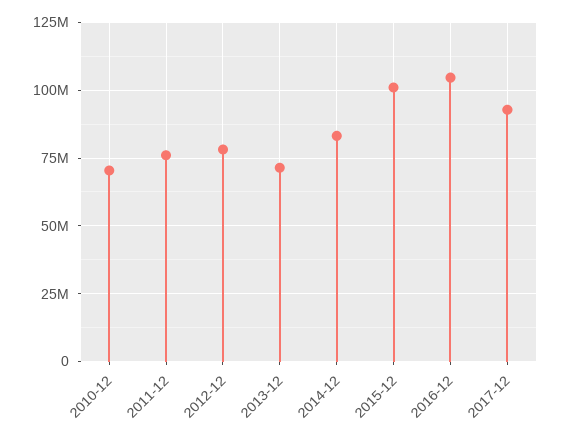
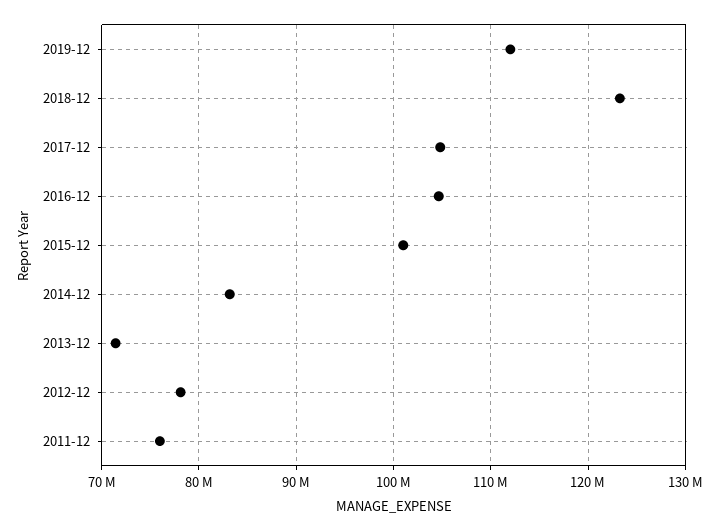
2010-12: 70000000 -> none
2017-12: 92500000 -> 105000000
2019-12: none -> 112000000
2018-12: none -> 123000000

